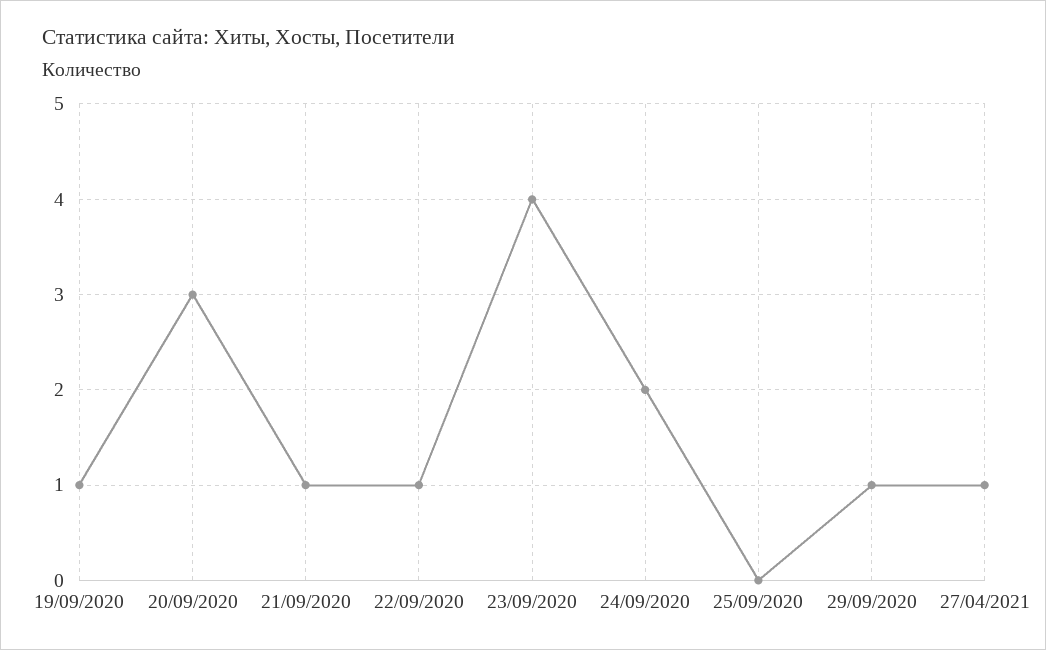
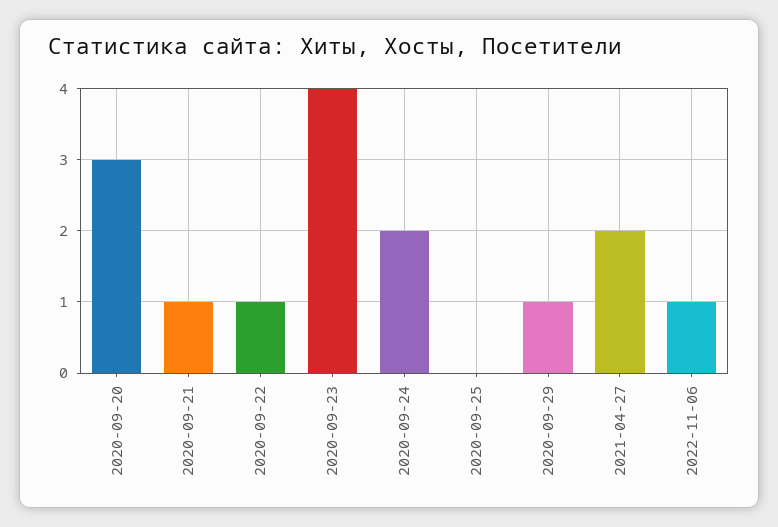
19/09/2020: 1 -> none
27/04/2021: 1 -> 2
2022-11-06: none -> 1

